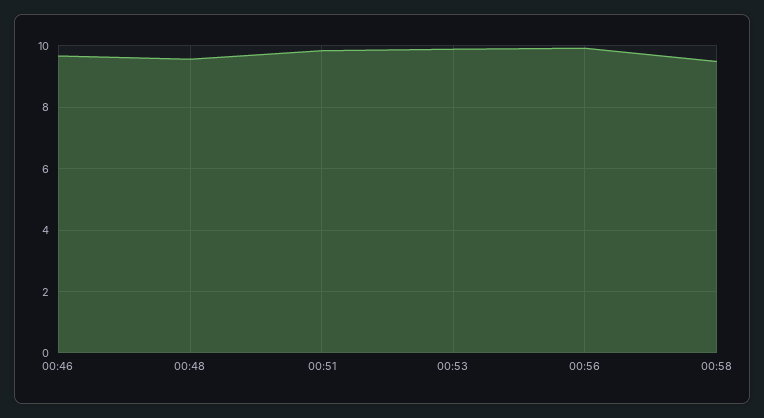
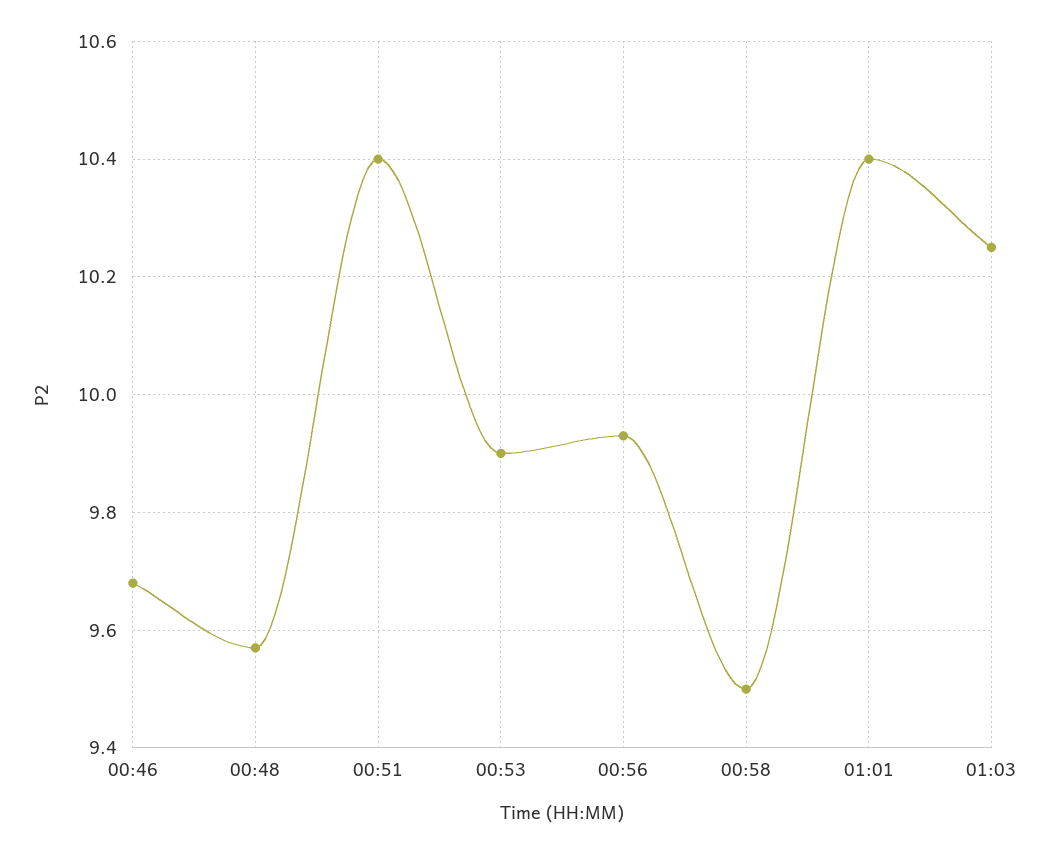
00:51: 9.8 -> 10.4
01:01: none -> 10.4
01:03: none -> 10.25

